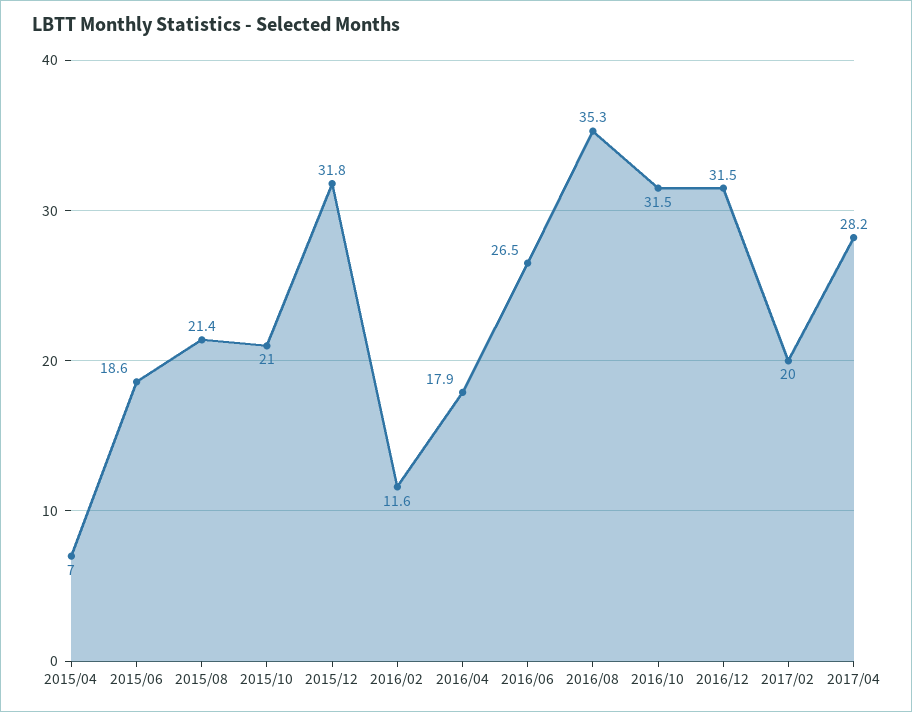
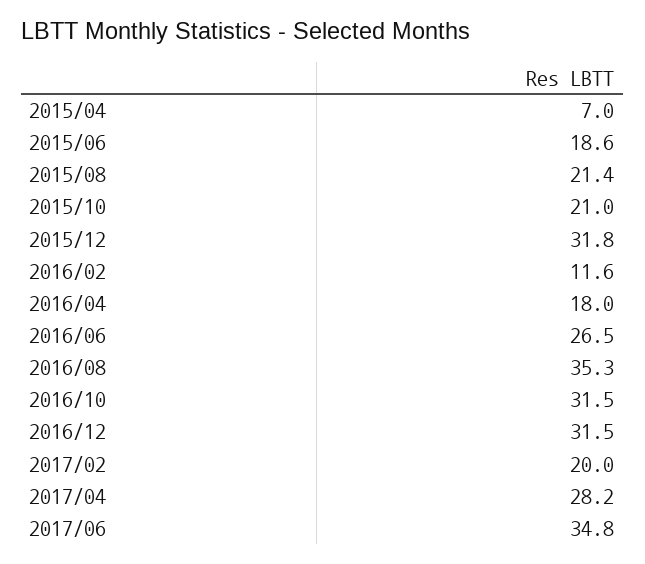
2016/04: 17.9 -> 18
2017/06: none -> 34.8

